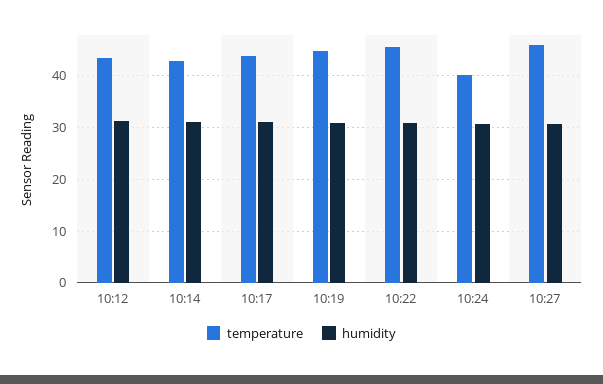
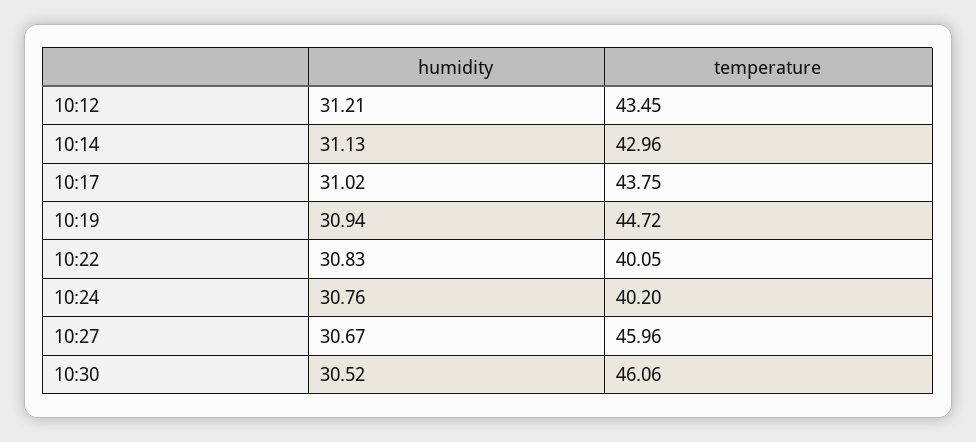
temperature, 10:22: 46 -> 40.05
humidity, 10:30: none -> 30.52
temperature, 10:30: none -> 46.06

